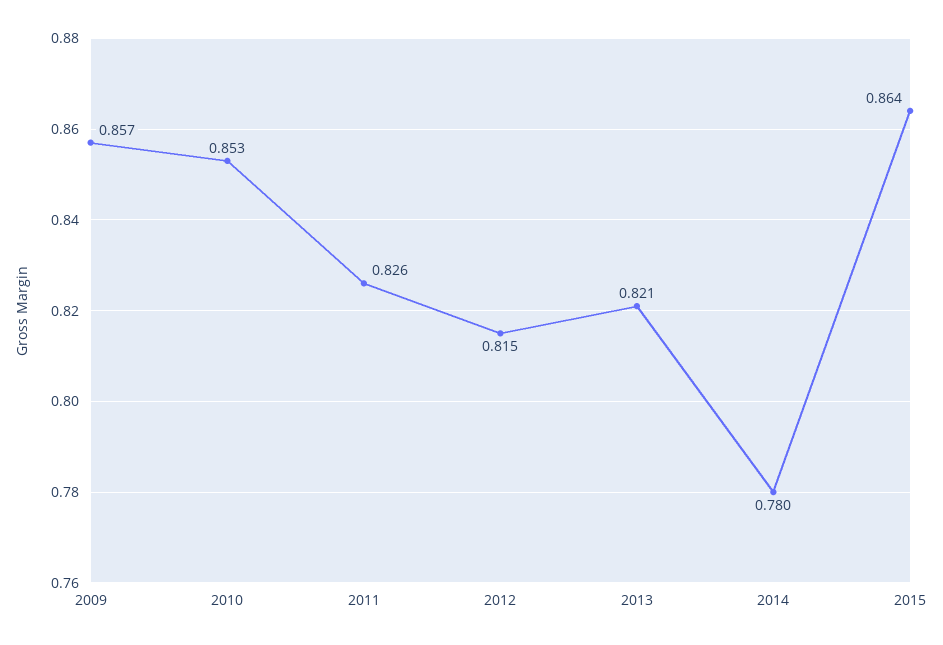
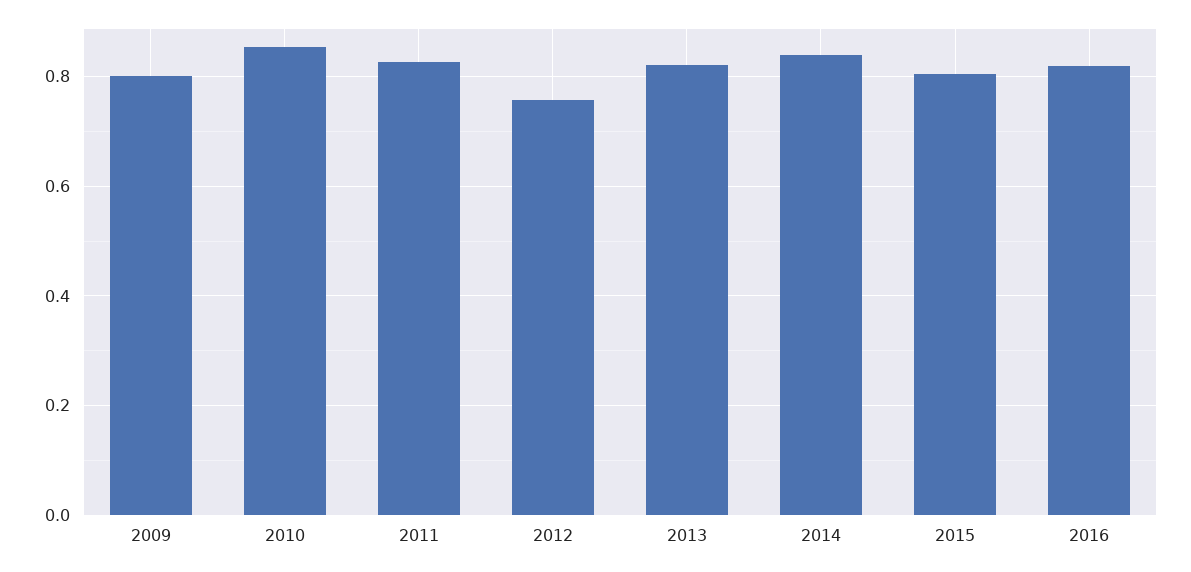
2009: 0.857 -> 0.8
2012: 0.815 -> 0.76
2014: 0.78 -> 0.84
2015: 0.864 -> 0.8
2016: none -> 0.82

